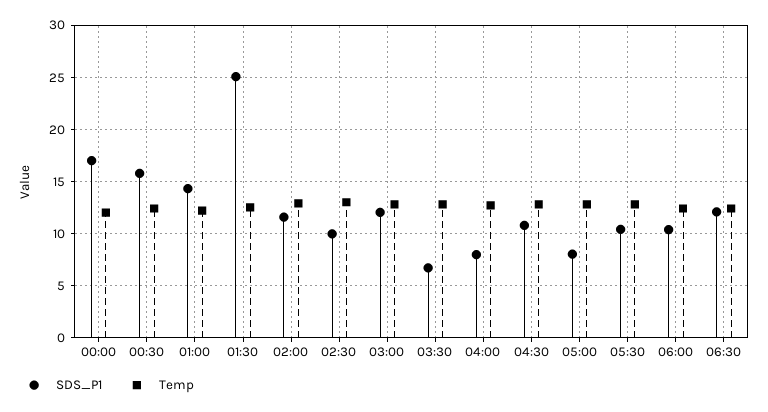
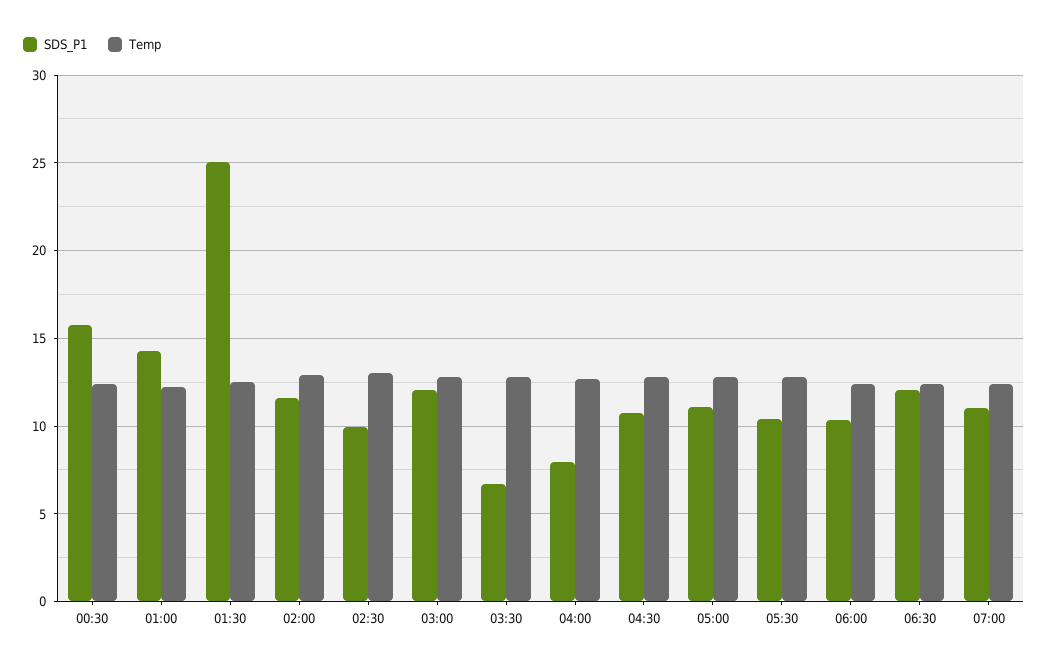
SDS_P1, 00:00: 17 -> none
Temp, 00:00: 12 -> none
SDS_P1, 05:00: 8 -> 11
SDS_P1, 07:00: none -> 11
Temp, 07:00: none -> 12.5

